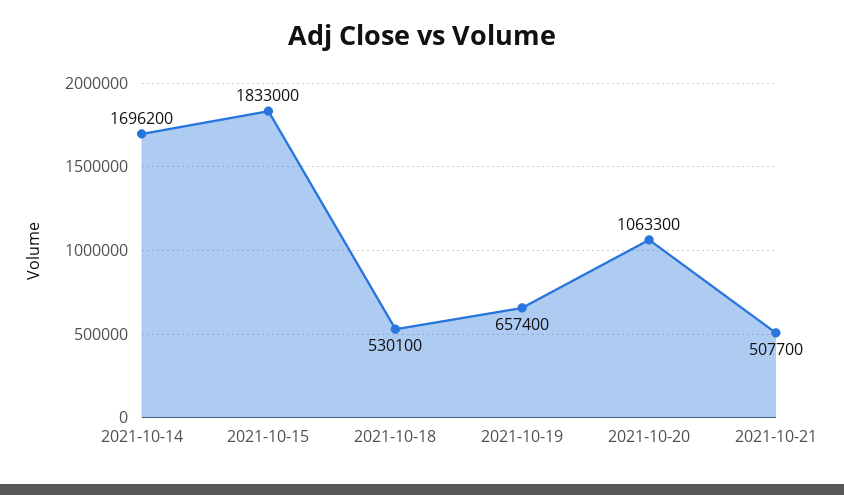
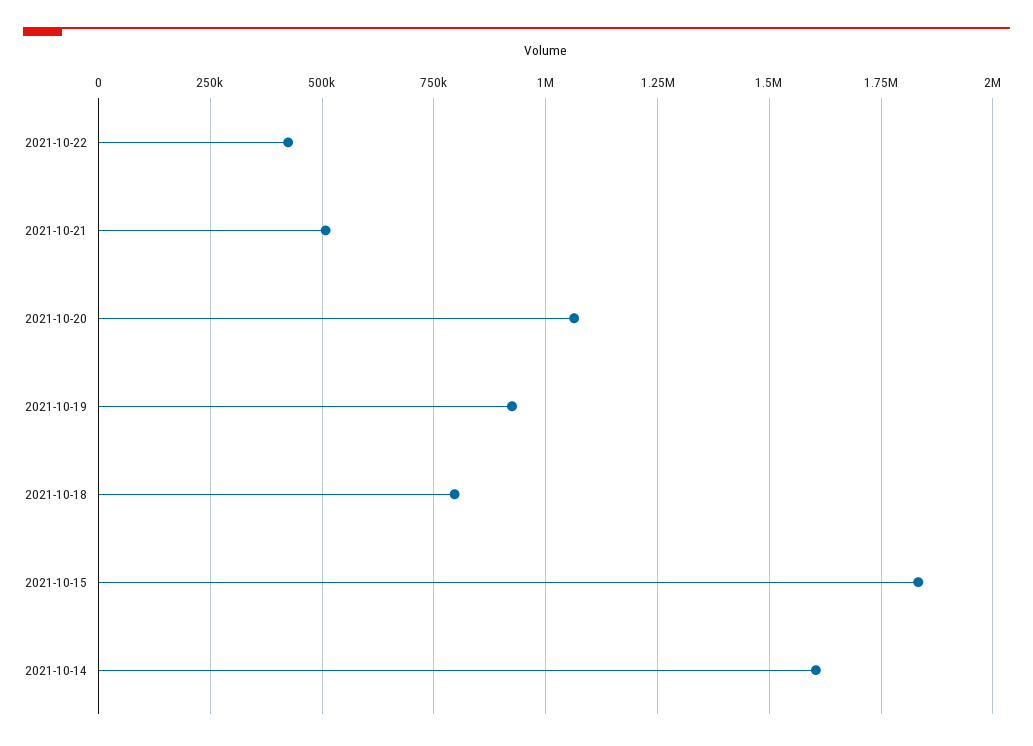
2021-10-14: 1696200 -> 1600000
2021-10-18: 530100 -> 800000
2021-10-19: 657400 -> 925000
2021-10-22: none -> 425000

